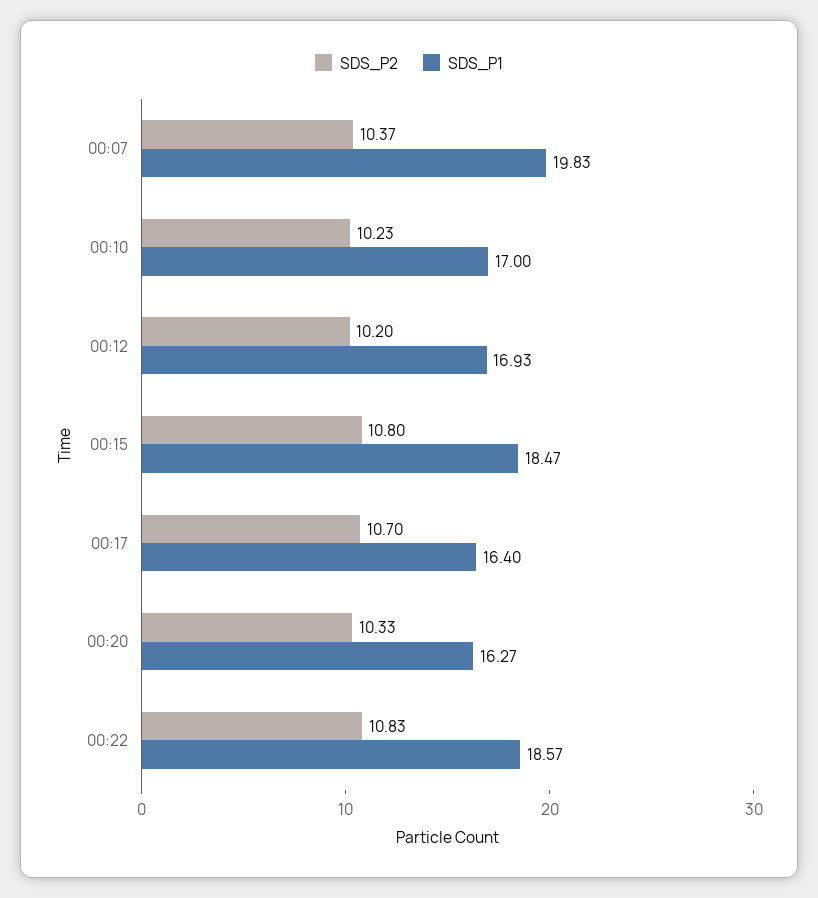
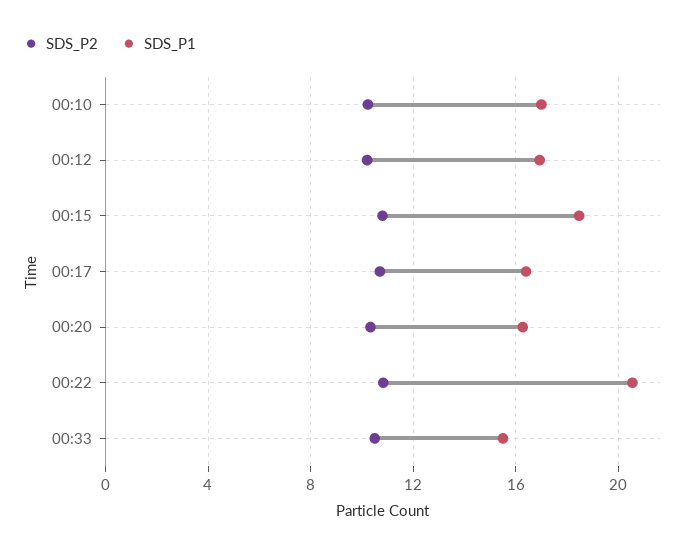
SDS_P2, 00:07: 10.37 -> none
SDS_P1, 00:07: 19.83 -> none
SDS_P1, 00:22: 18.57 -> 20.5
SDS_P2, 00:33: none -> 10.5
SDS_P1, 00:33: none -> 15.5

